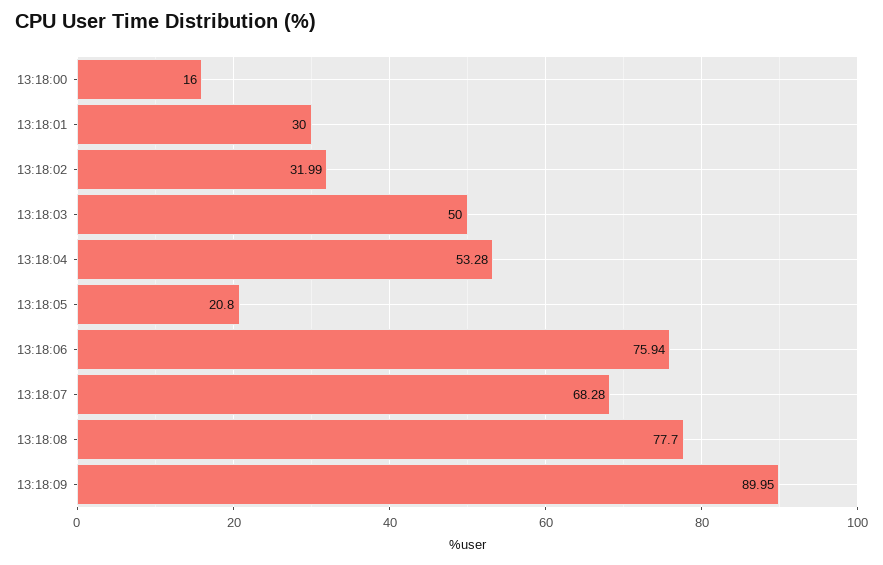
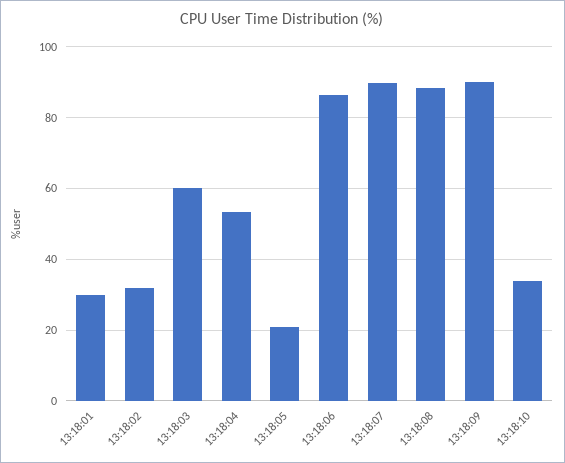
13:18:00: 16 -> none
13:18:03: 50 -> 60
13:18:06: 75.94 -> 86
13:18:07: 68.28 -> 90
13:18:08: 77.7 -> 88
13:18:10: none -> 34

